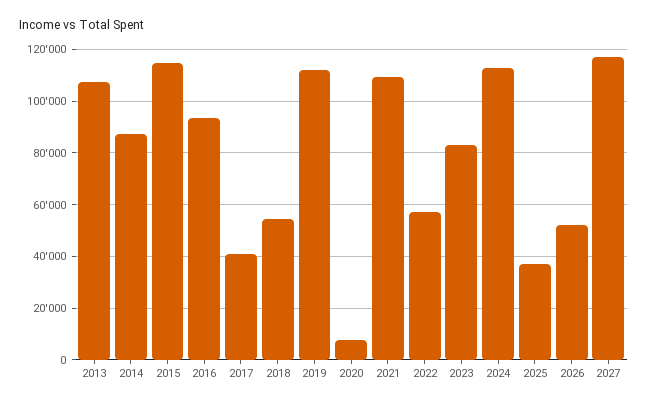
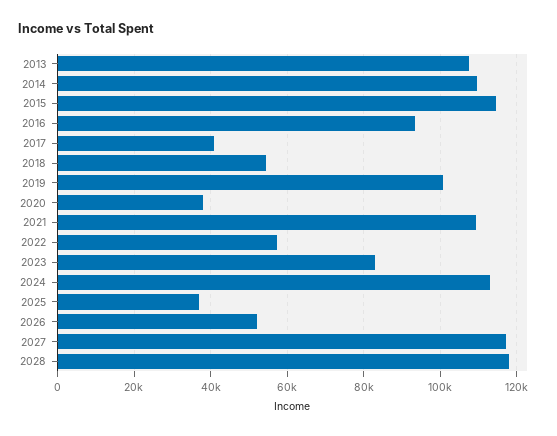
2014: 87500 -> 110000
2019: 112500 -> 100000
2020: 7500 -> 38000
2028: none -> 118000

